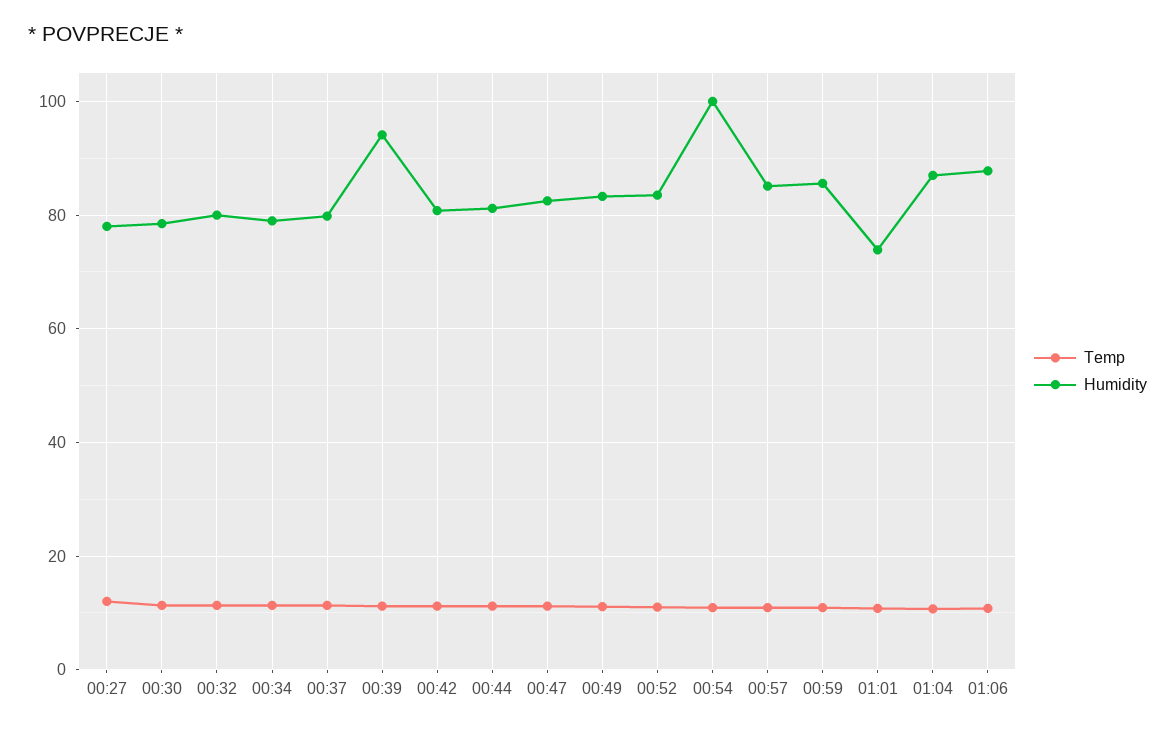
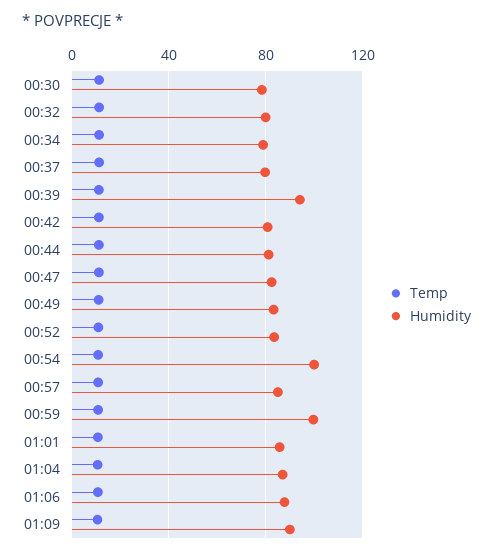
Temp, 00:27: 12 -> none
Humidity, 00:27: 78 -> none
Humidity, 00:59: 86 -> 100
Humidity, 01:01: 74 -> 85
Temp, 01:09: none -> 10
Humidity, 01:09: none -> 90

